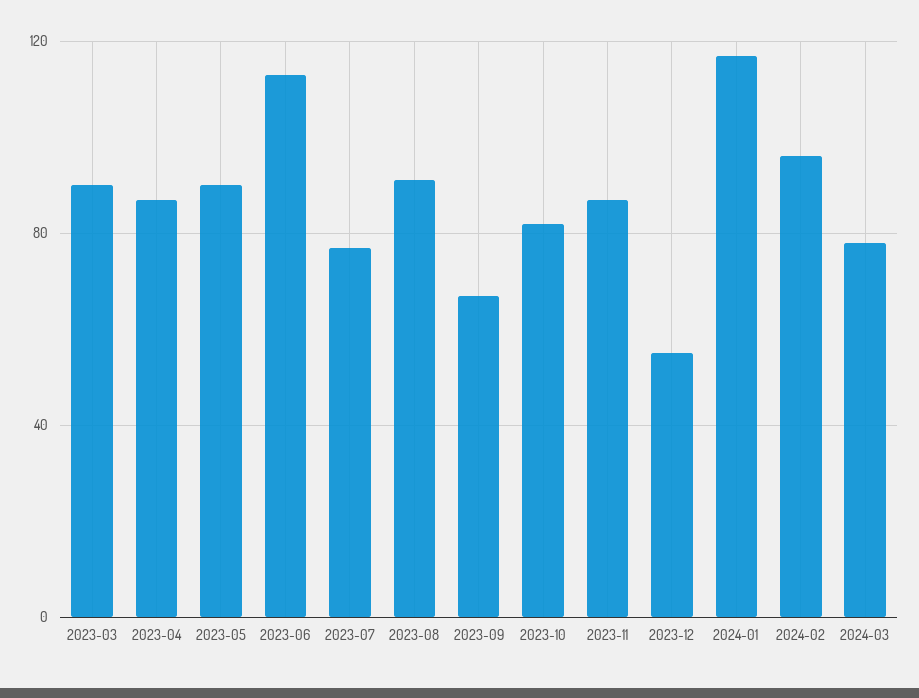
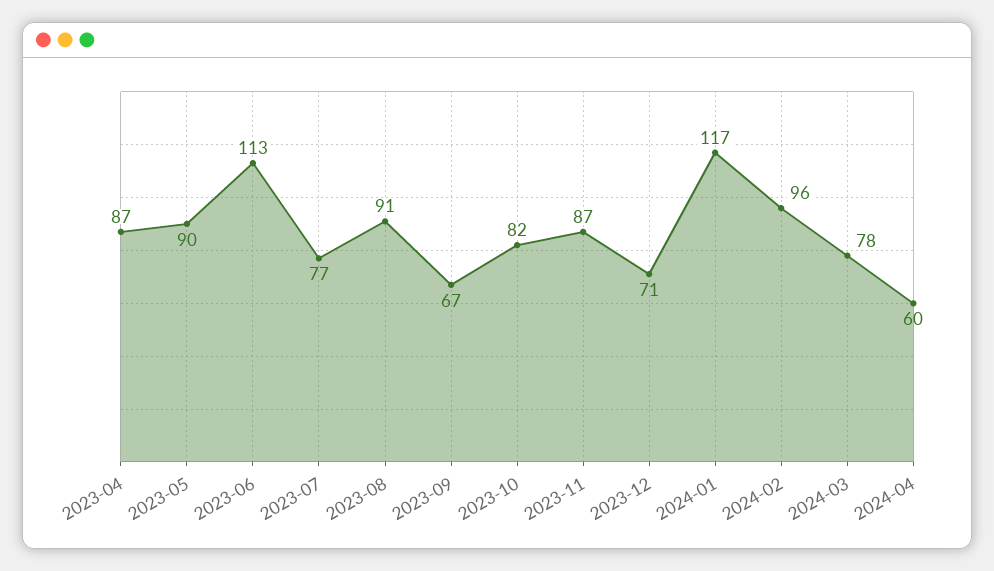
2023-03: 90 -> none
2023-12: 55 -> 71
2024-04: none -> 60

